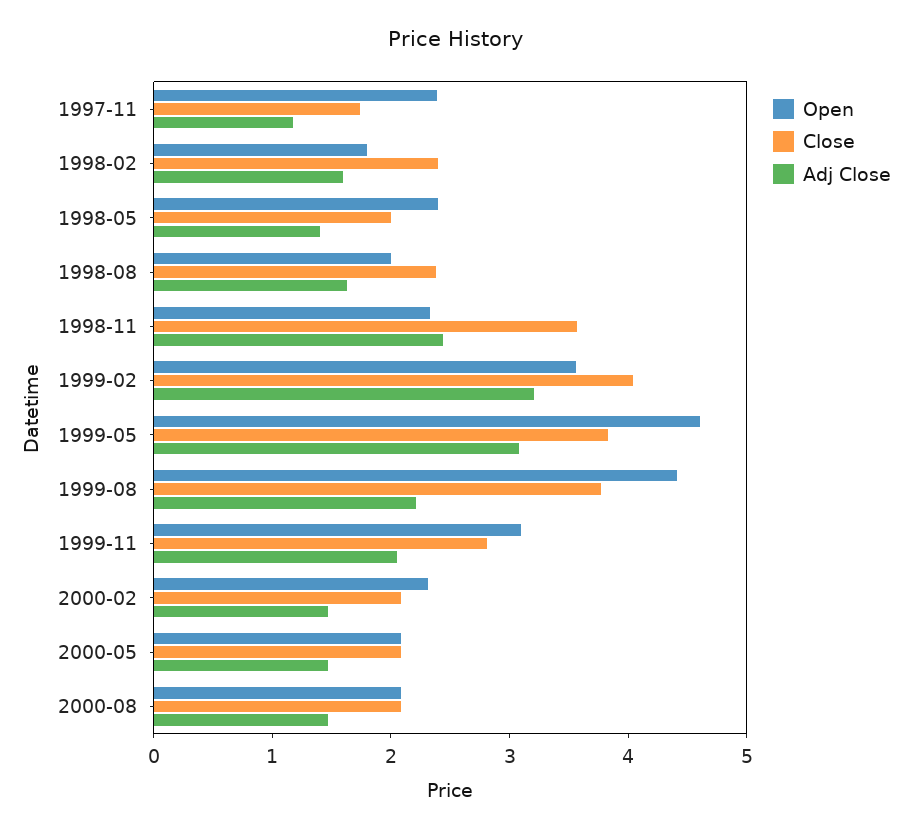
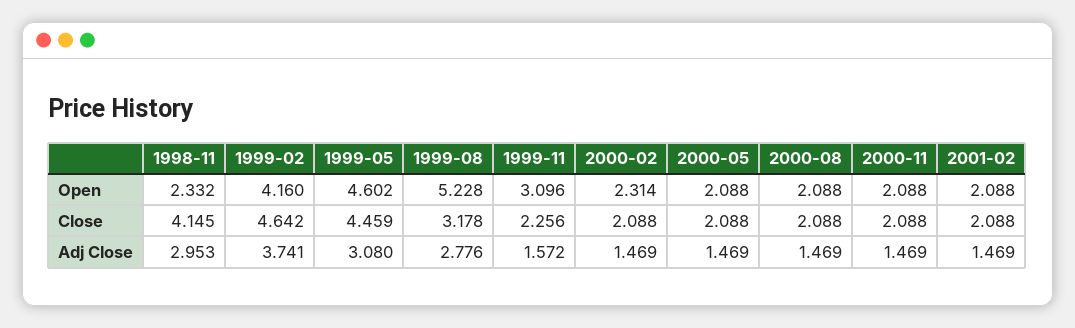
Open, 1997-11: 2.4 -> none
Close, 1997-11: 1.8 -> none
Adj Close, 1997-11: 1.2 -> none
Open, 1998-02: 1.8 -> none
Close, 1998-02: 2.4 -> none
Adj Close, 1998-02: 1.6 -> none
Open, 1998-05: 2.4 -> none
Close, 1998-05: 2 -> none
Adj Close, 1998-05: 1.4 -> none
Open, 1998-08: 2 -> none
Close, 1998-08: 2.4 -> none
Adj Close, 1998-08: 1.6 -> none
Close, 1998-11: 3.6 -> 4.145
Adj Close, 1998-11: 2.4 -> 2.953
Open, 1999-02: 3.6 -> 4.16
Close, 1999-02: 4 -> 4.642
Adj Close, 1999-02: 3.2 -> 3.741
Close, 1999-05: 3.8 -> 4.459
Open, 1999-08: 4.4 -> 5.228
Close, 1999-08: 3.8 -> 3.178
Adj Close, 1999-08: 2.2 -> 2.776
Close, 1999-11: 2.8 -> 2.256
Adj Close, 1999-11: 2 -> 1.572
Open, 2000-11: none -> 2.088
Open, 2001-02: none -> 2.088
Close, 2000-11: none -> 2.088
Close, 2001-02: none -> 2.088
Adj Close, 2000-11: none -> 1.469
Adj Close, 2001-02: none -> 1.469

